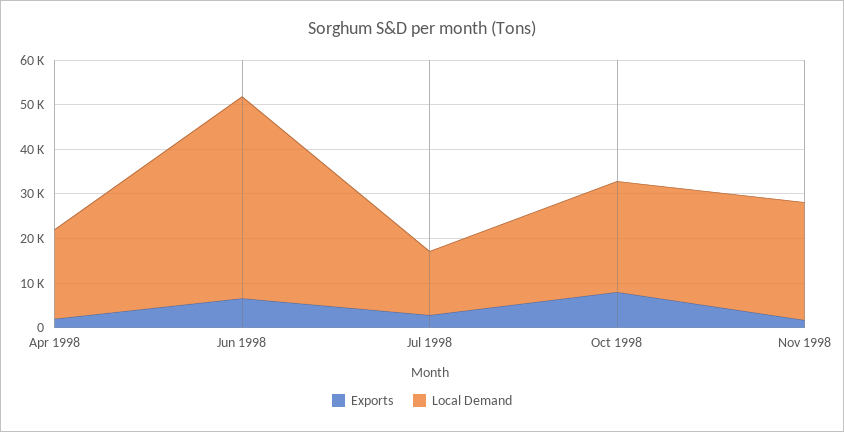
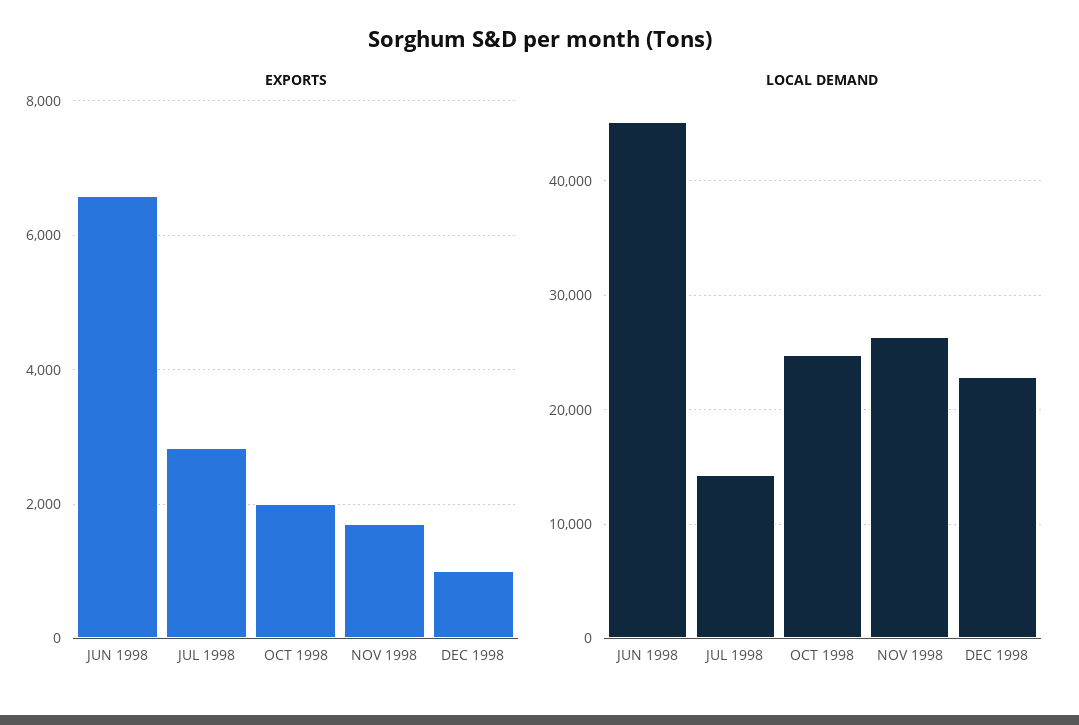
Exports, Apr 1998: 2000 -> none
Local Demand, Apr 1998: 20000 -> none
Exports, Oct 1998: 8000 -> 2000
Exports, DEC 1998: none -> 1000
Local Demand, DEC 1998: none -> 23000

